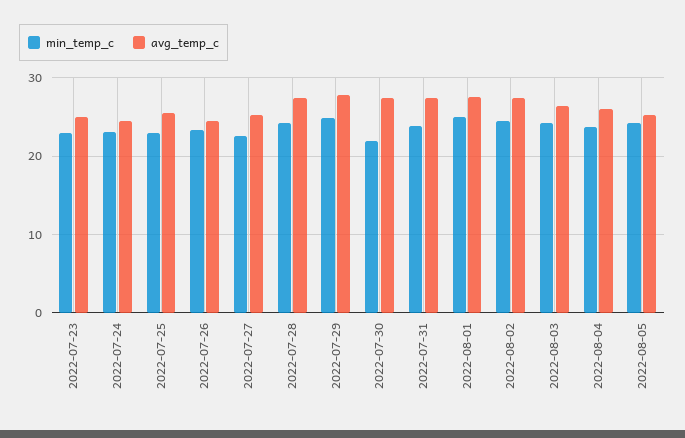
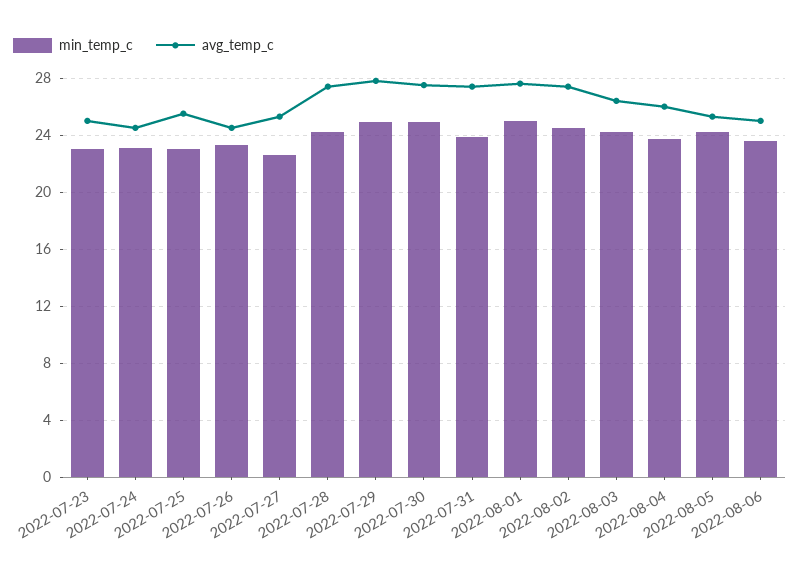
min_temp_c, 2022-07-30: 22 -> 25
min_temp_c, 2022-08-06: none -> 23.5
avg_temp_c, 2022-08-06: none -> 25

